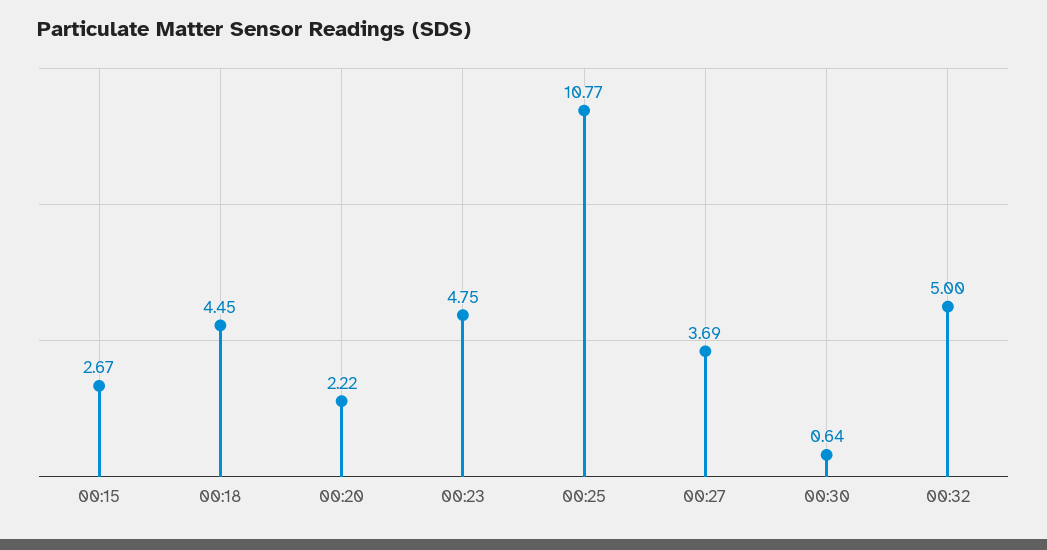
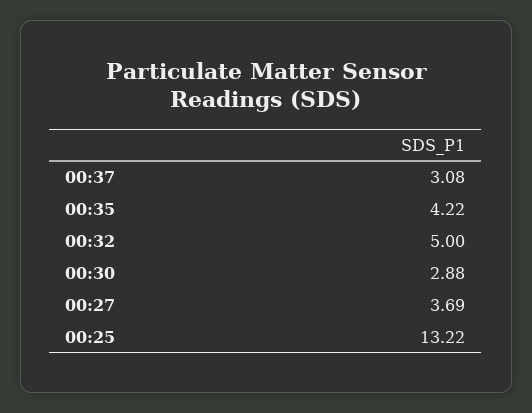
00:15: 2.67 -> none
00:18: 4.45 -> none
00:20: 2.22 -> none
00:23: 4.75 -> none
00:25: 10.77 -> 13.22
00:30: 0.64 -> 2.88
00:37: none -> 3.08
00:35: none -> 4.22

